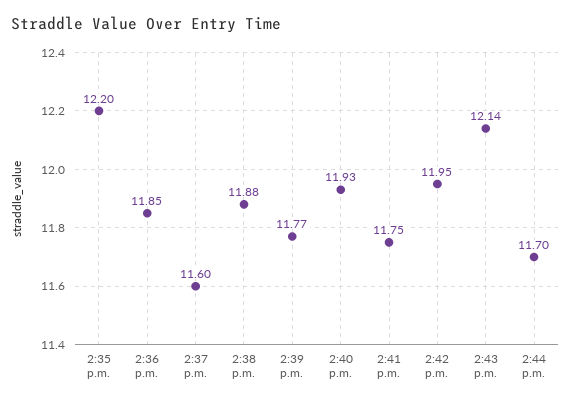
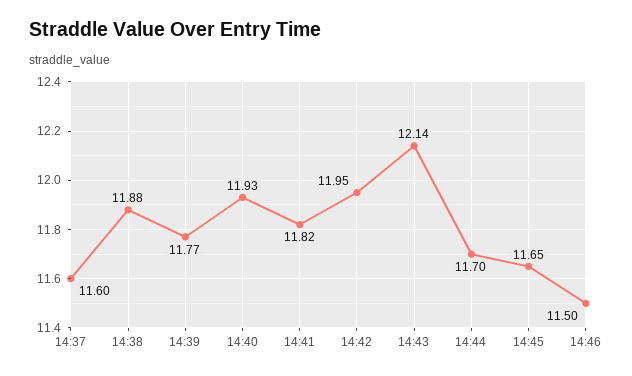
2:35 p.m.: 12.2 -> none
2:36 p.m.: 11.85 -> none
2:41 p.m.: 11.75 -> 11.82
14:45: none -> 11.65
14:46: none -> 11.5

